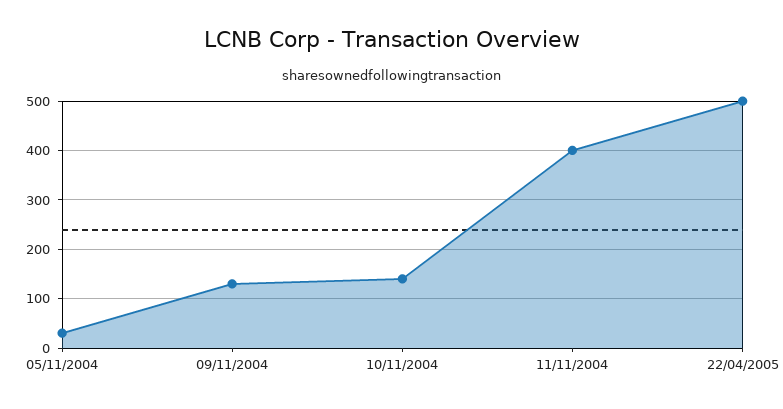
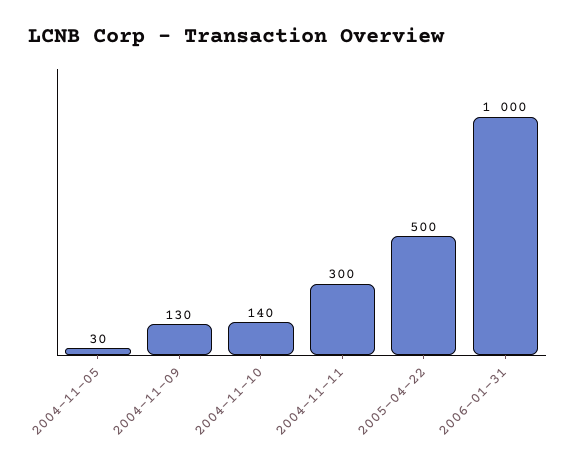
11/11/2004: 400 -> 300
2006-01-31: none -> 1000

